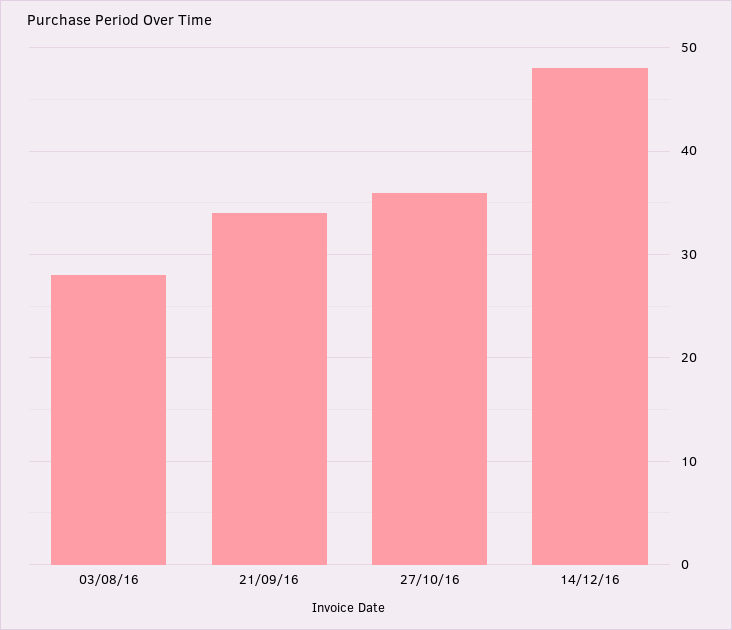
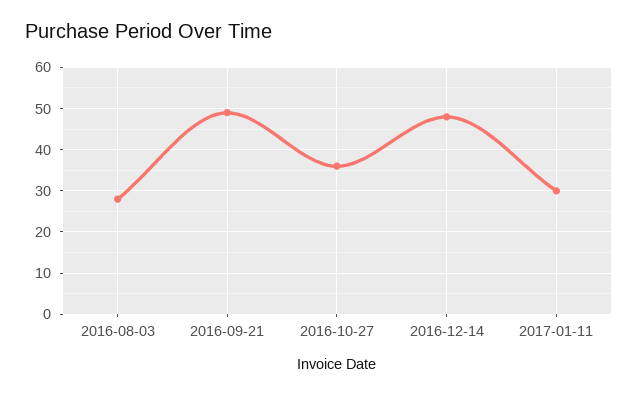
21/09/16: 34 -> 50
2017-01-11: none -> 30

